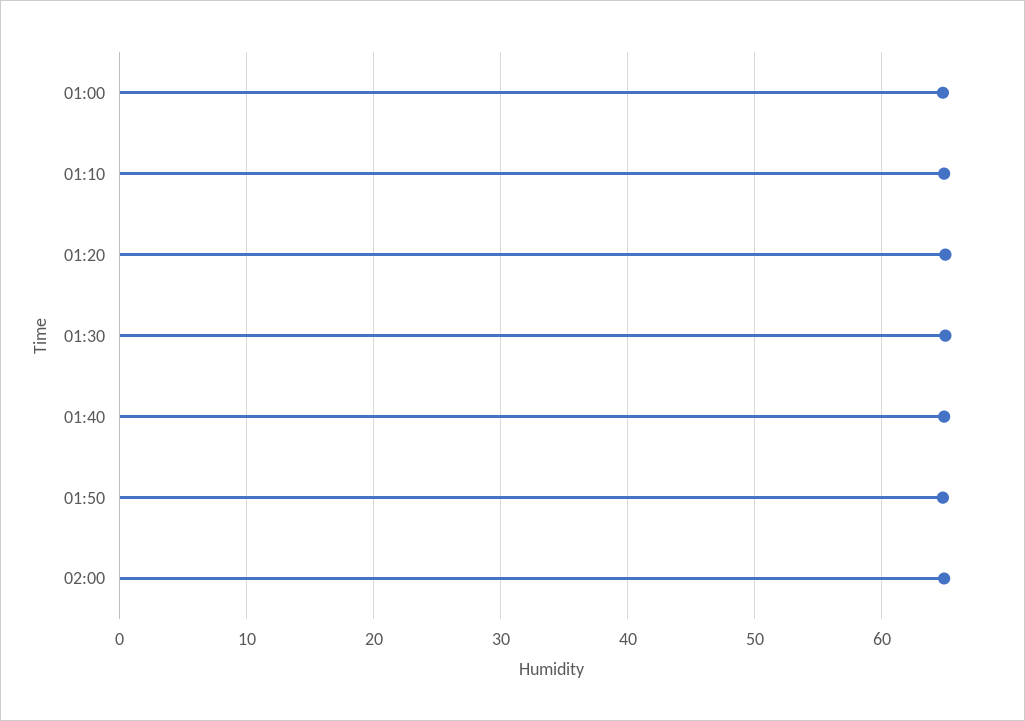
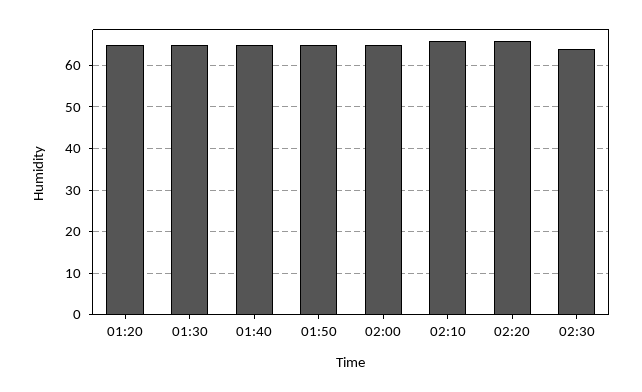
01:00: 65 -> none
01:10: 65 -> none
02:10: none -> 66
02:20: none -> 66
02:30: none -> 64

